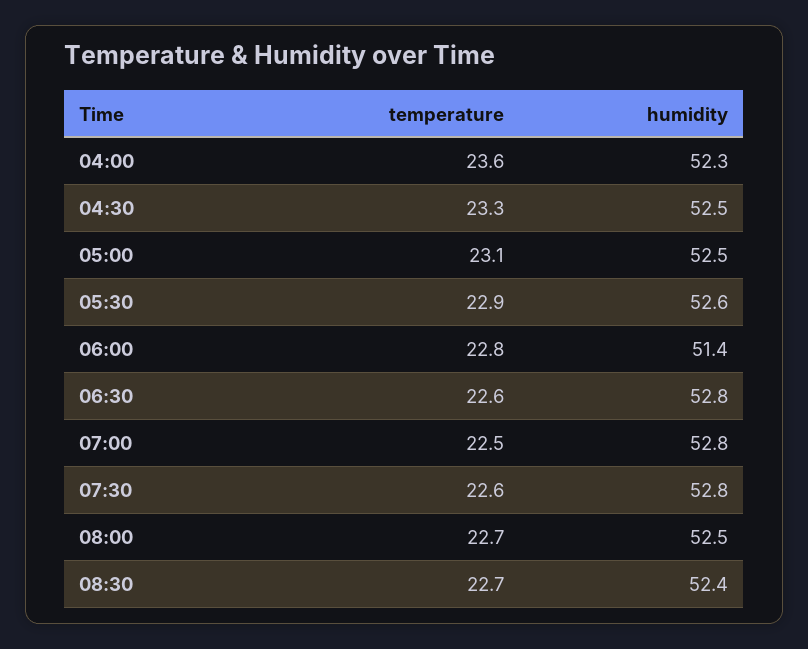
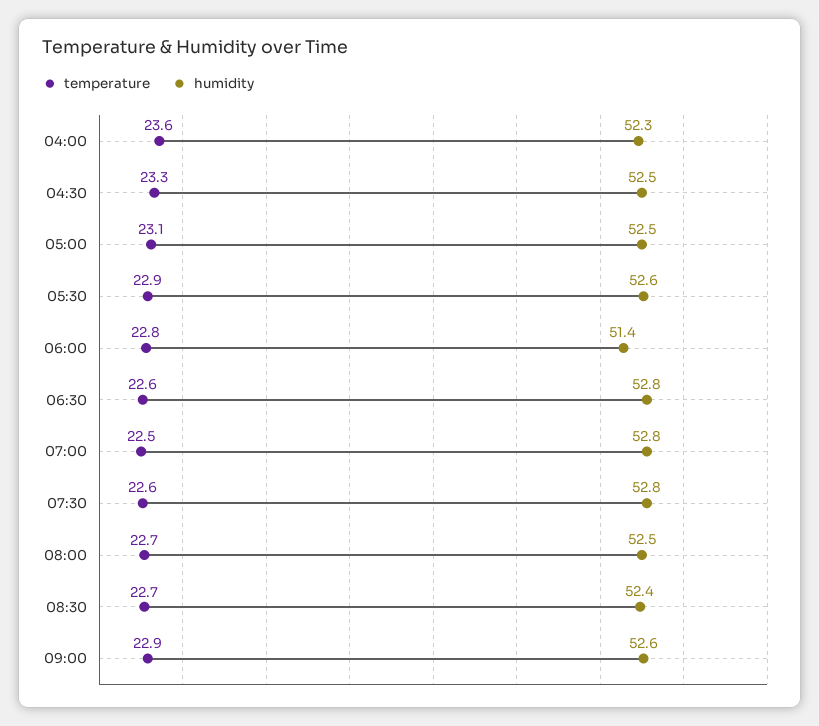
temperature, 09:00: none -> 22.9
humidity, 09:00: none -> 52.6

